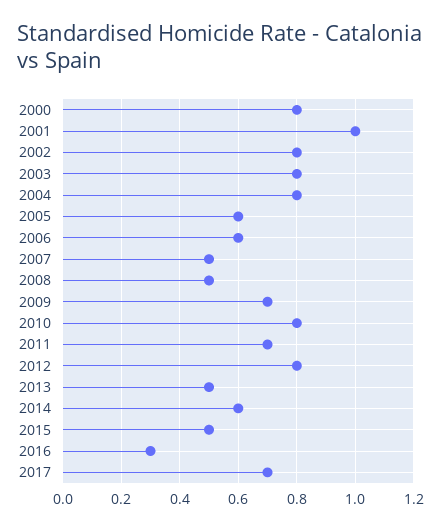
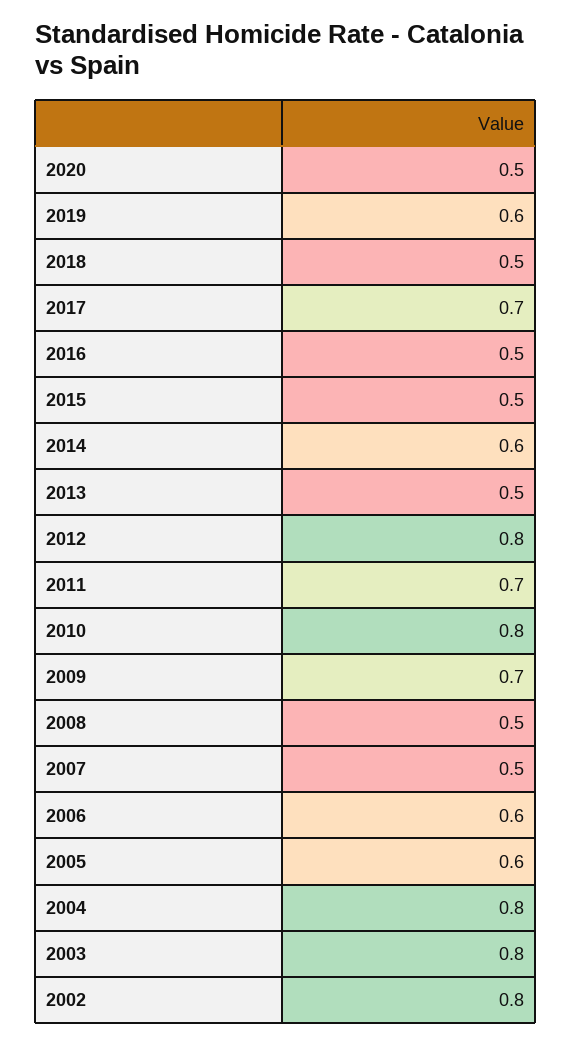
2000: 0.8 -> none
2001: 1 -> none
2016: 0.3 -> 0.5
2020: none -> 0.5
2019: none -> 0.6
2018: none -> 0.5

